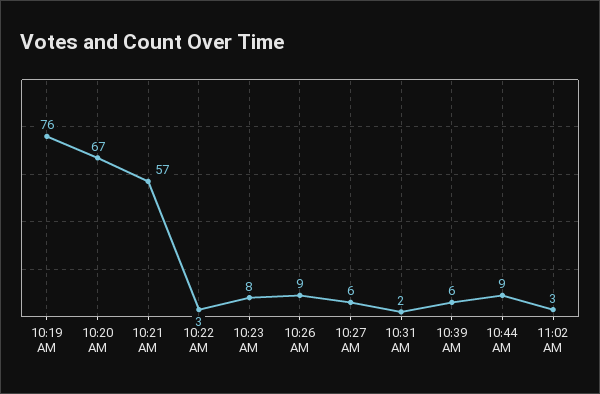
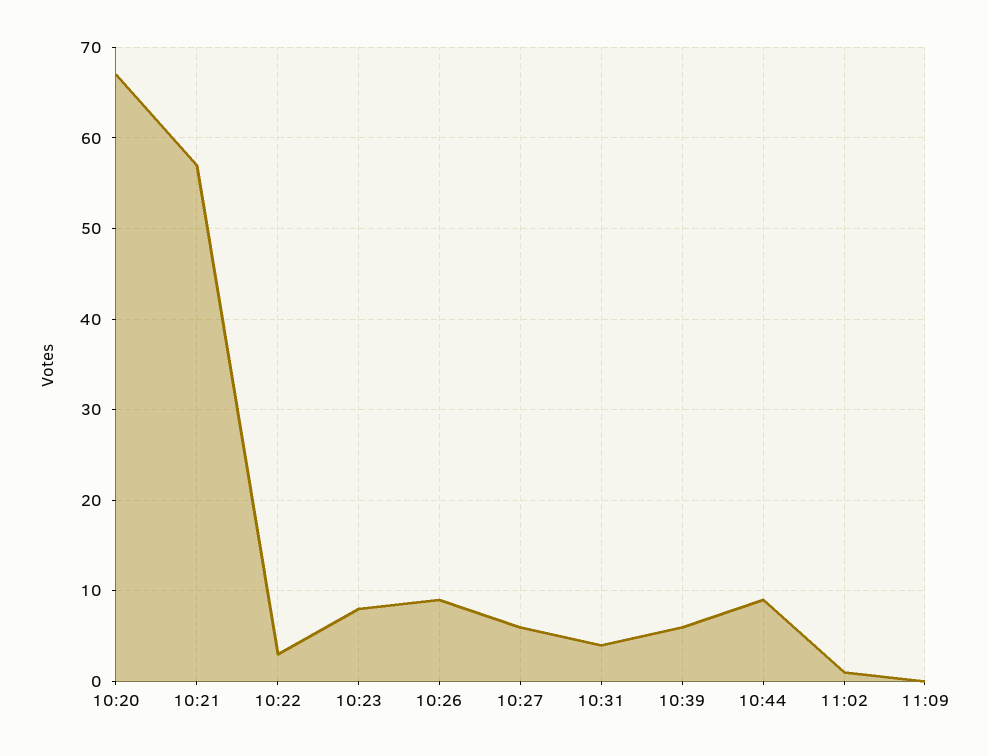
10:19 AM: 76 -> none
10:31 AM: 2 -> 4
11:02 AM: 3 -> 1
11:09: none -> 0

